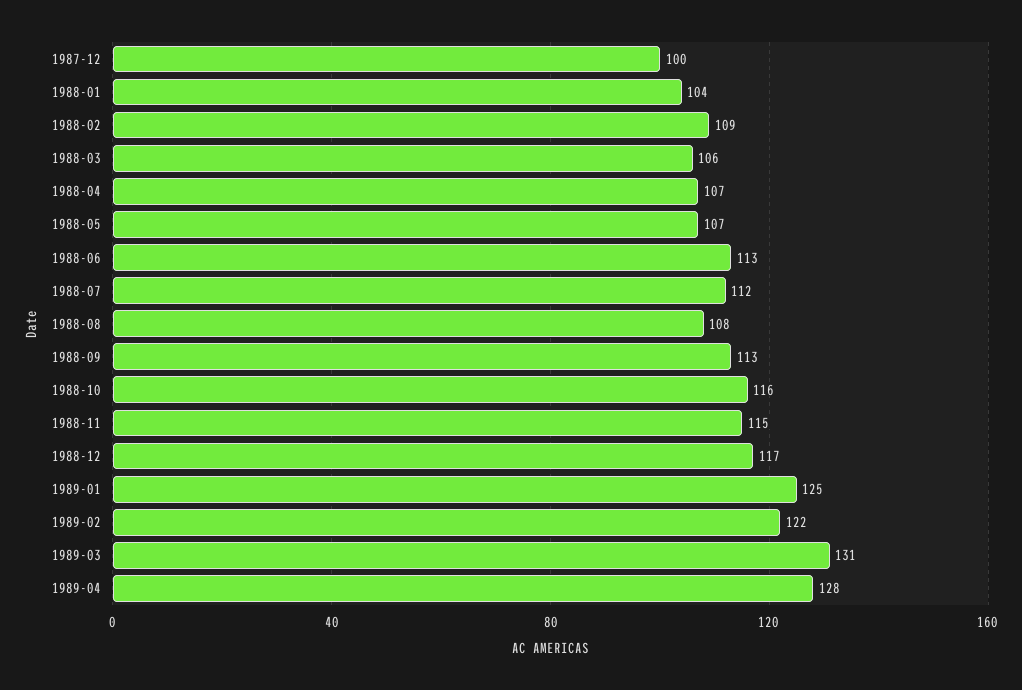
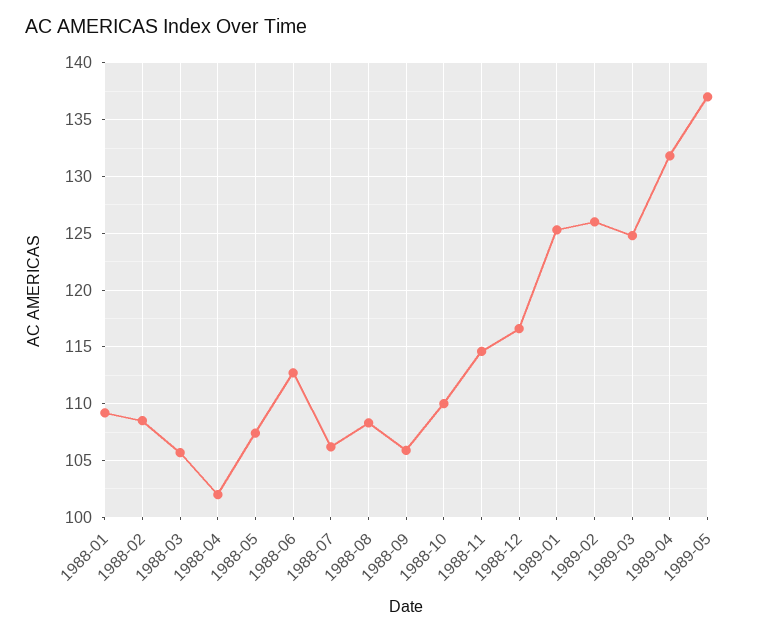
1987-12: 100 -> none
1988-01: 104 -> 109
1988-04: 107 -> 102
1988-07: 112 -> 106
1988-09: 113 -> 106
1988-10: 116 -> 110
1989-02: 122 -> 126
1989-03: 131 -> 125
1989-04: 128 -> 132
1989-05: none -> 137

